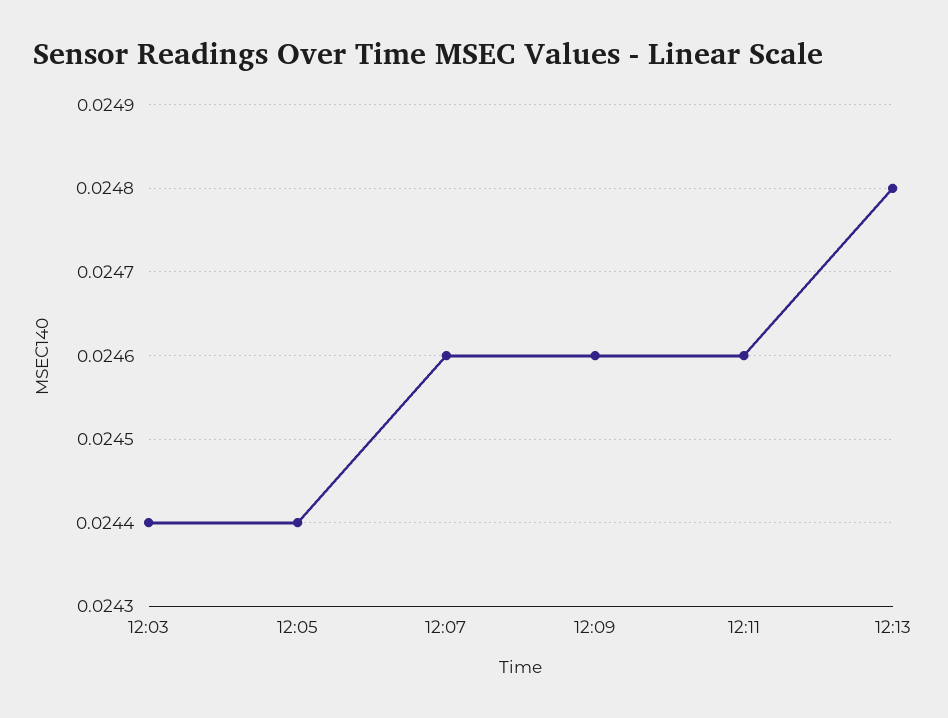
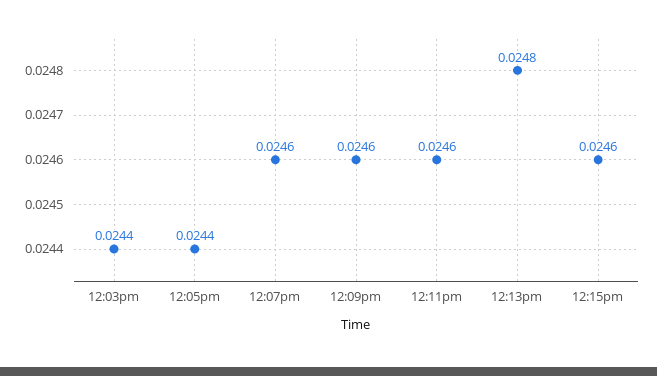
12:15pm: none -> 0.0246

